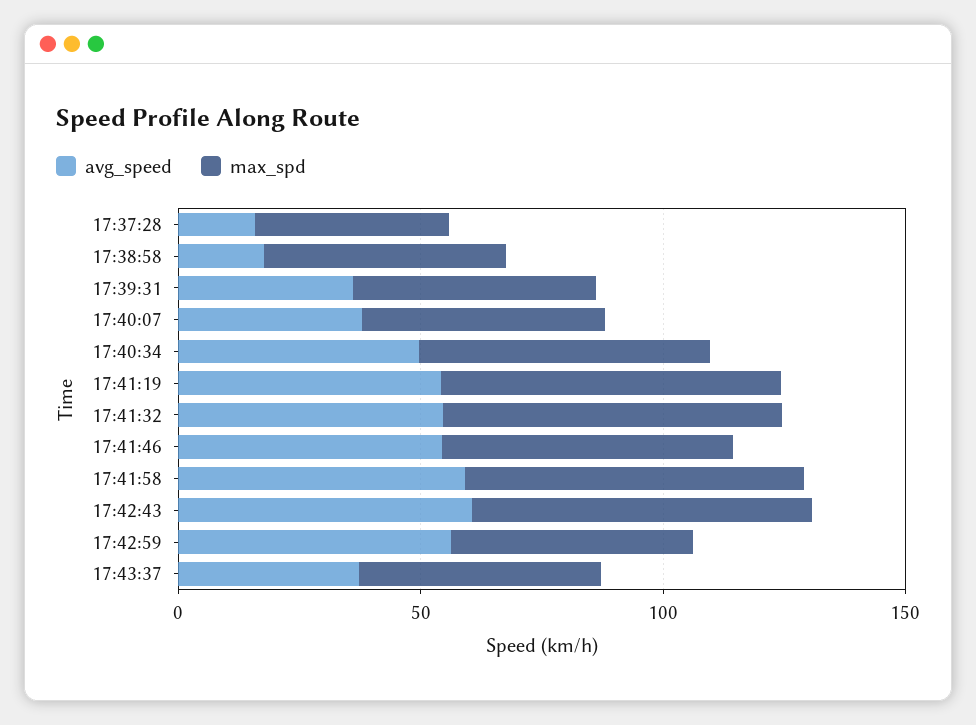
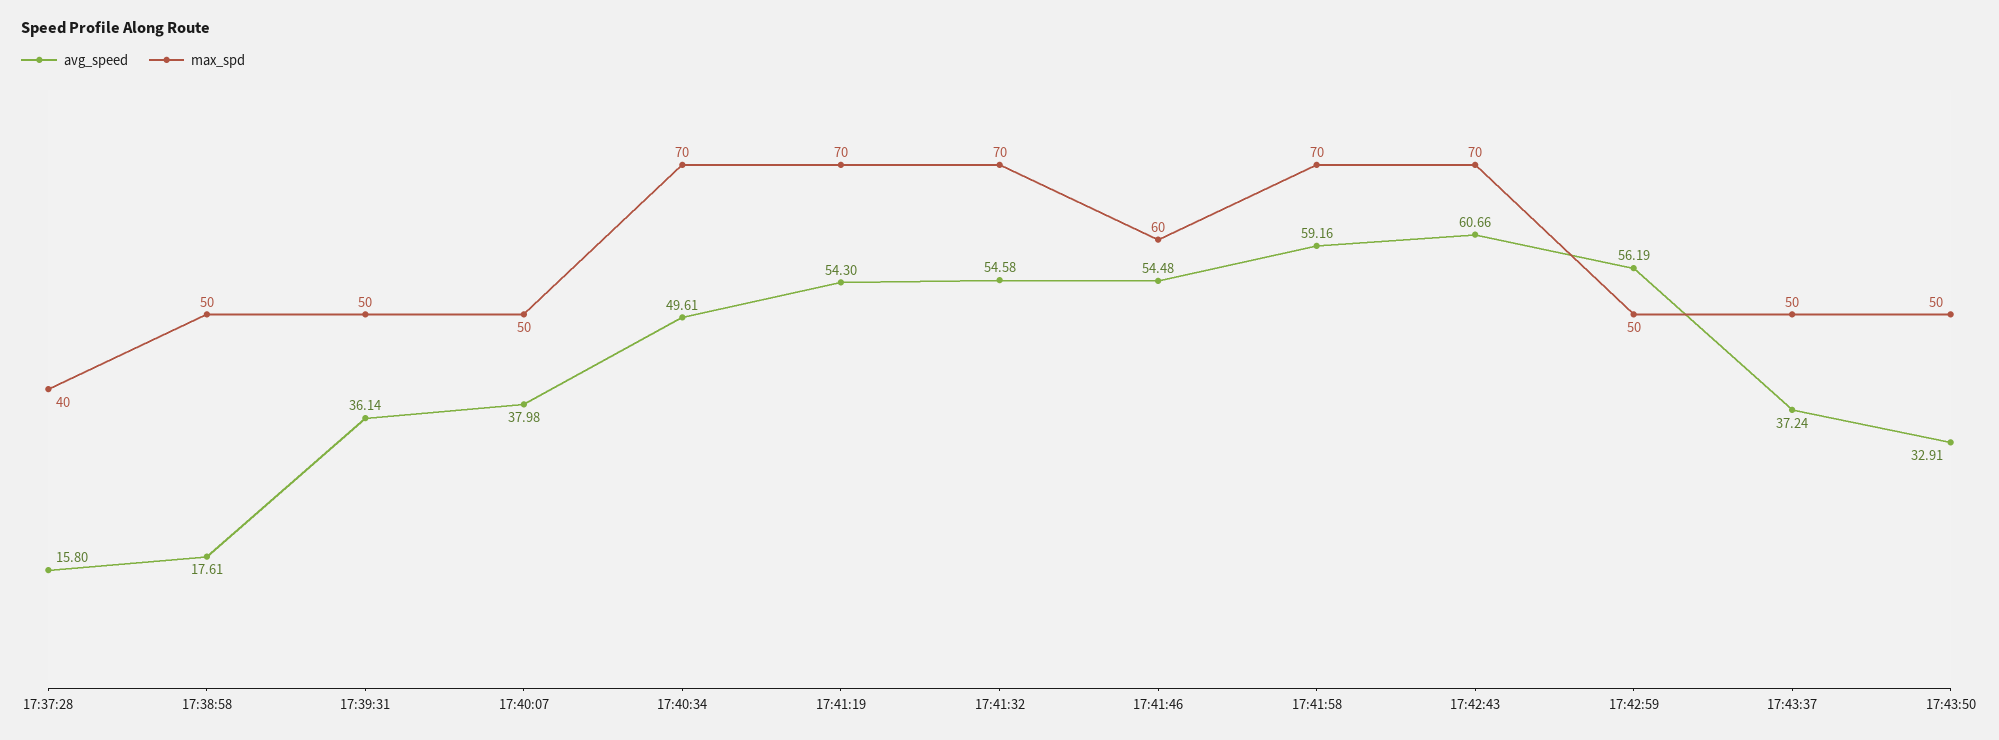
max_spd, 17:40:34: 60 -> 70
avg_speed, 17:43:50: none -> 32.91
max_spd, 17:43:50: none -> 50

